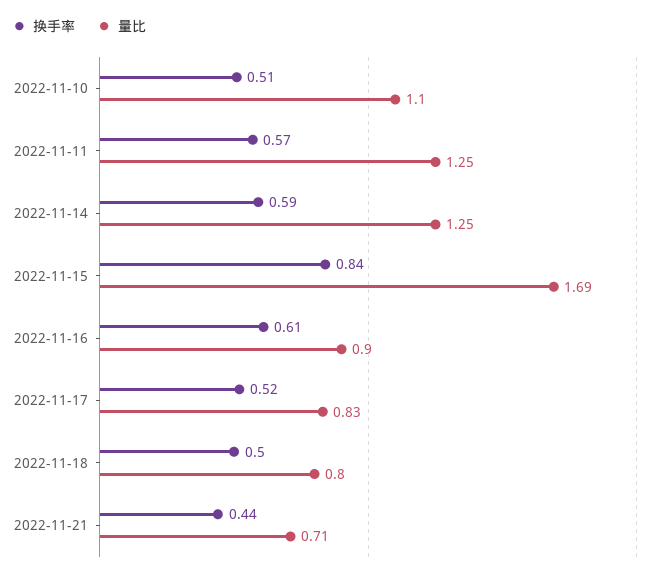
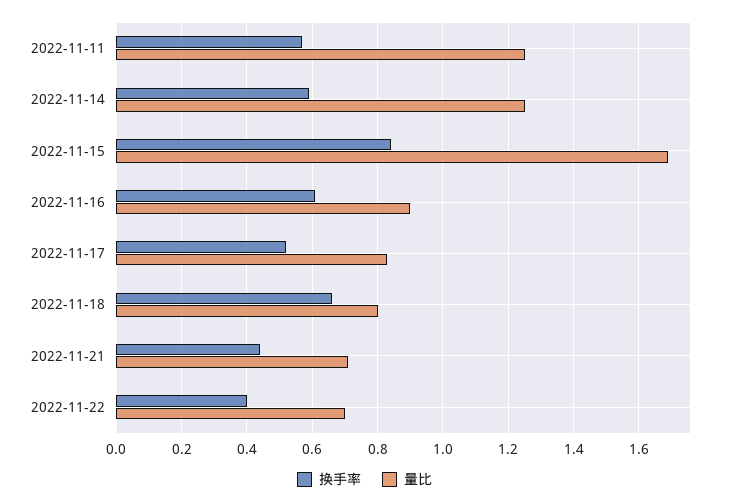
换手率, 2022-11-10: 0.51 -> none
量比, 2022-11-10: 1.1 -> none
换手率, 2022-11-18: 0.5 -> 0.65
换手率, 2022-11-22: none -> 0.4
量比, 2022-11-22: none -> 0.7

